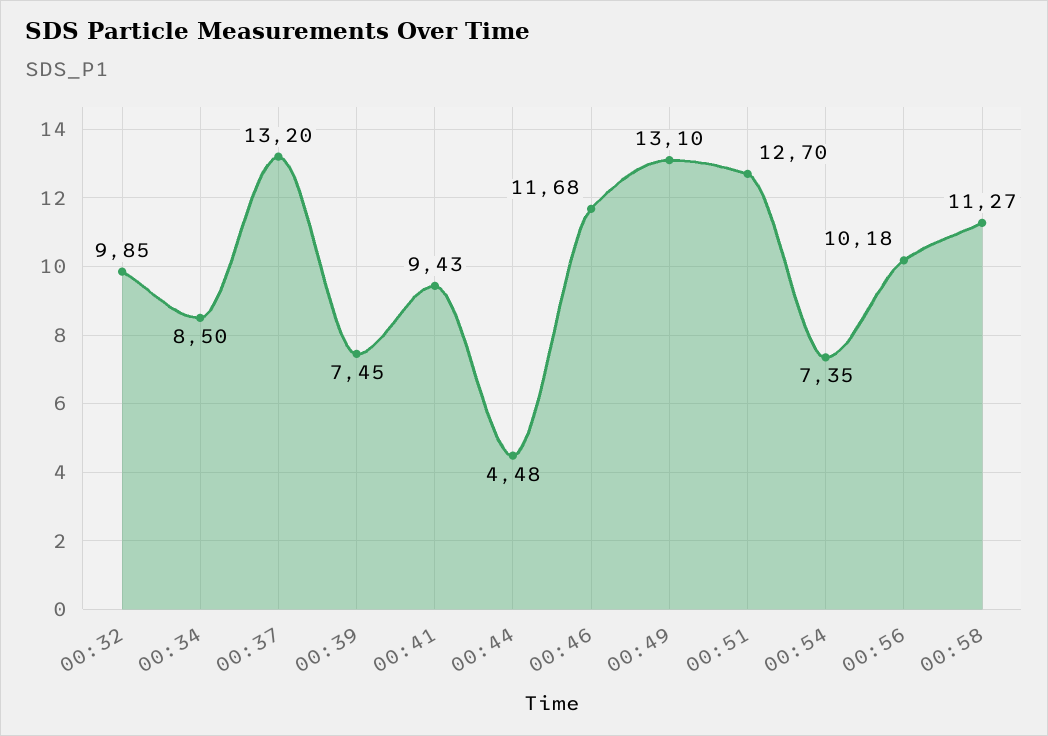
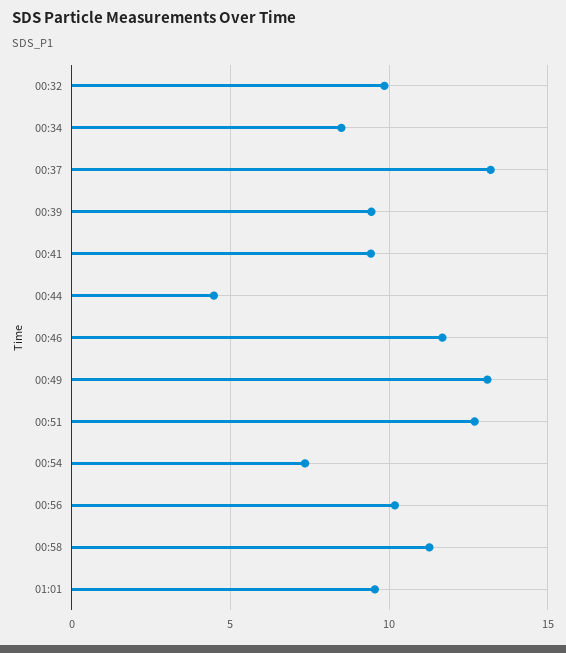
00:39: 7.45 -> 9.5
01:01: none -> 9.5

